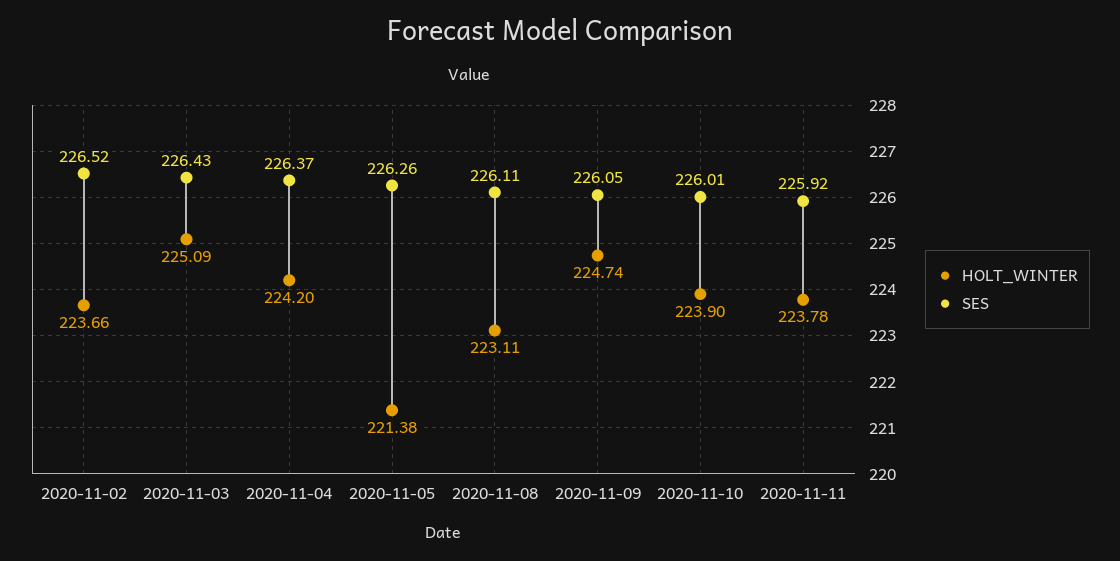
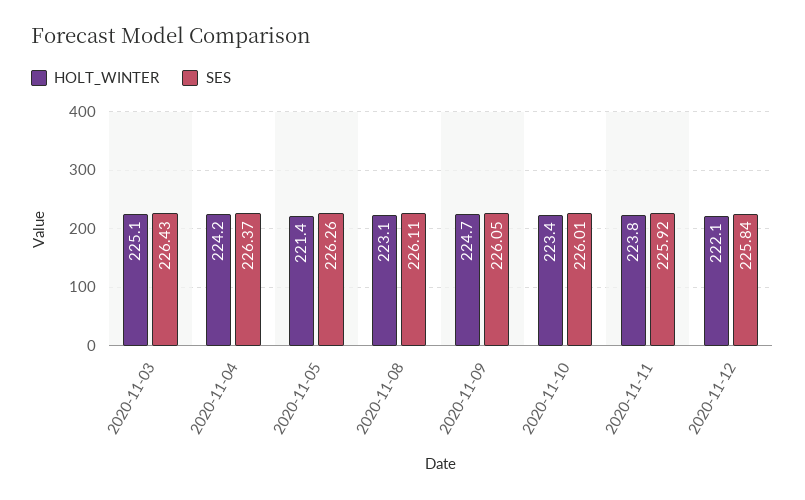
HOLT_WINTER, 2020-11-02: 223.66 -> none
SES, 2020-11-02: 226.52 -> none
HOLT_WINTER, 2020-11-10: 223.9 -> 223.4
HOLT_WINTER, 2020-11-12: none -> 222.1
SES, 2020-11-12: none -> 225.84

